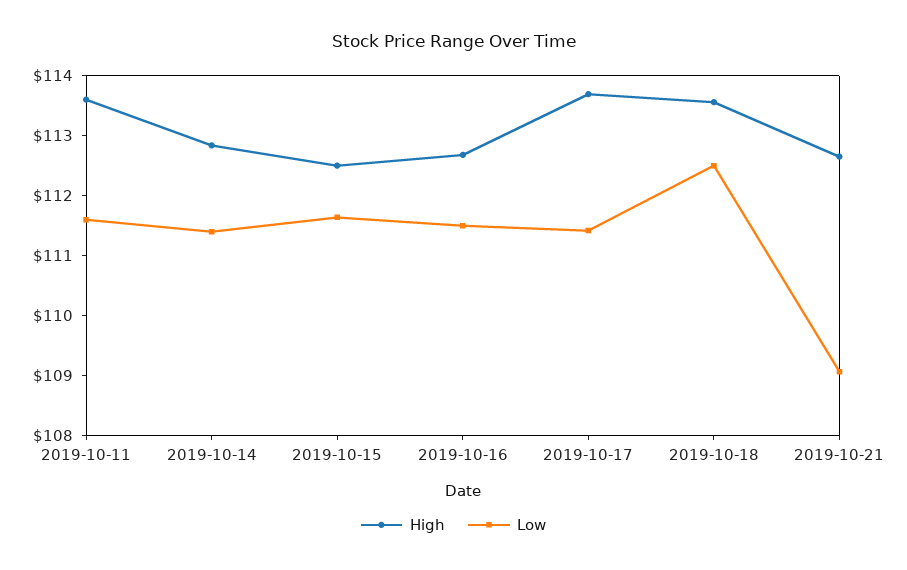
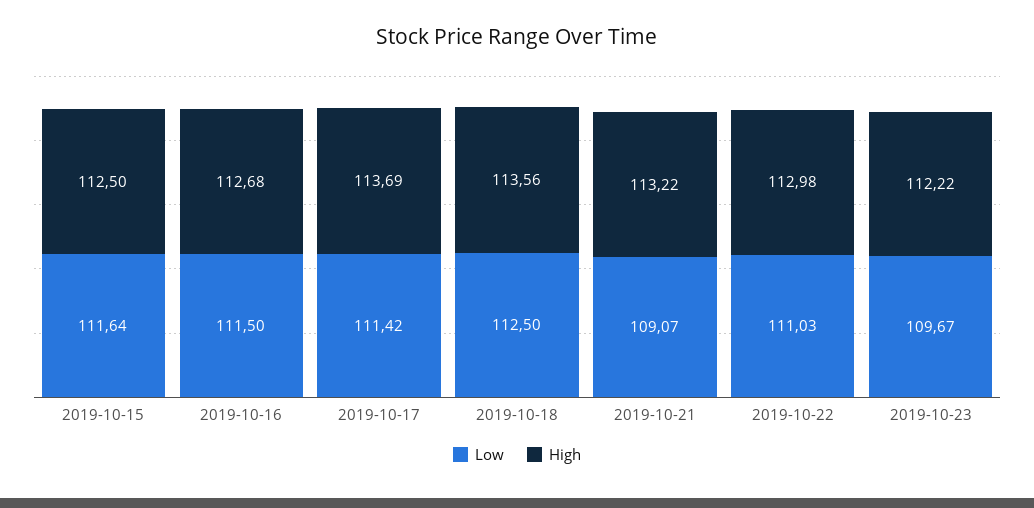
High, 2019-10-11: 113.6 -> none
Low, 2019-10-11: 111.6 -> none
High, 2019-10-14: 112.8 -> none
Low, 2019-10-14: 111.4 -> none
High, 2019-10-21: 112.6 -> 113.22
Low, 2019-10-22: none -> 111.03
High, 2019-10-22: none -> 112.98
Low, 2019-10-23: none -> 109.67
High, 2019-10-23: none -> 112.22

